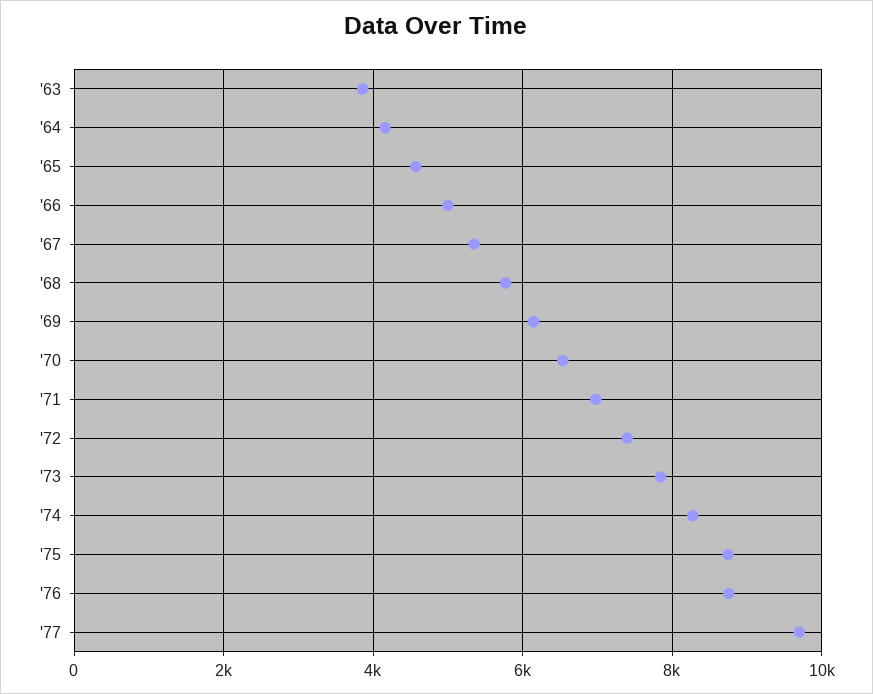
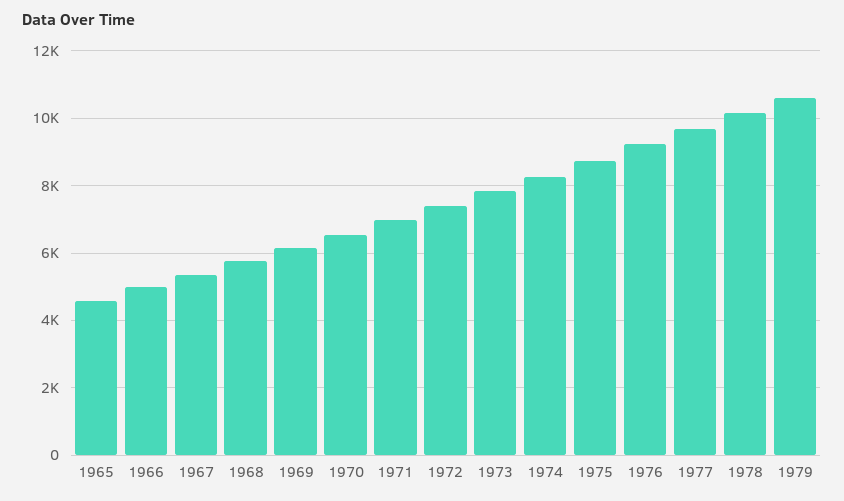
'63: 3800 -> none
'64: 4200 -> none
'76: 8800 -> 9200
1978: none -> 10200
1979: none -> 10600

